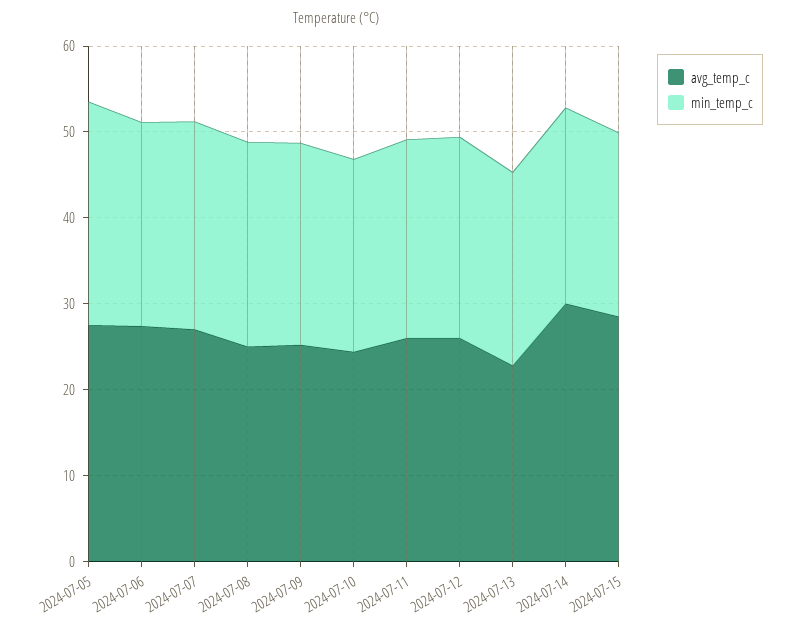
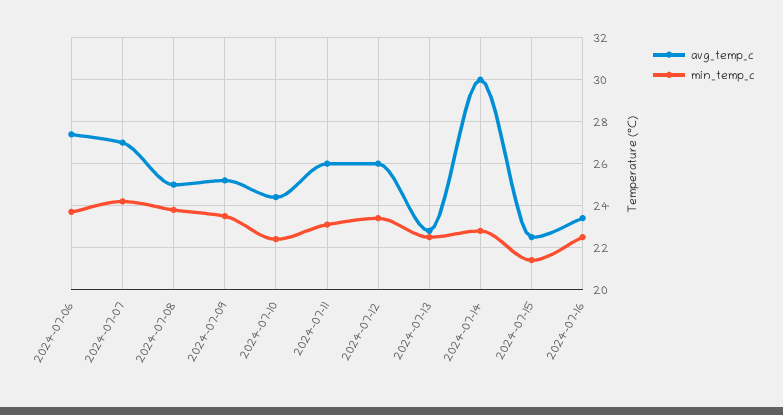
avg_temp_c, 2024-07-05: 28 -> none
min_temp_c, 2024-07-05: 26 -> none
avg_temp_c, 2024-07-15: 28 -> 22.5
avg_temp_c, 2024-07-16: none -> 23.5
min_temp_c, 2024-07-16: none -> 22.5

